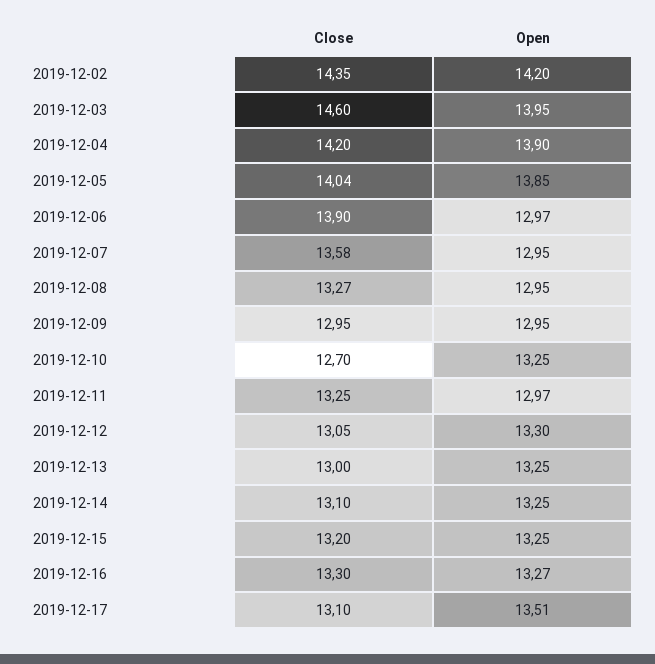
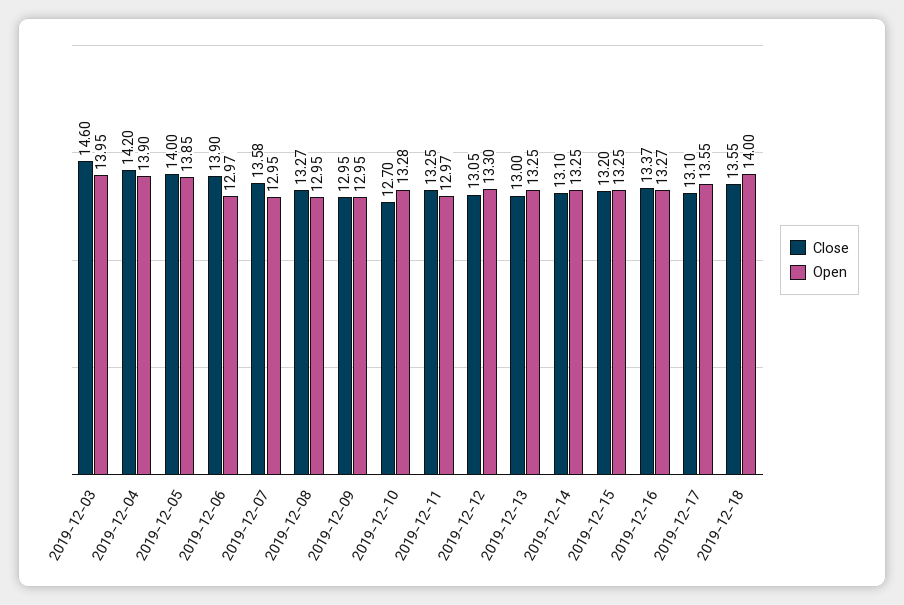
Close, 2019-12-02: 14.35 -> none
Open, 2019-12-02: 14.2 -> none
Close, 2019-12-05: 14.04 -> 14
Open, 2019-12-10: 13.25 -> 13.28
Close, 2019-12-16: 13.3 -> 13.37
Open, 2019-12-17: 13.51 -> 13.55
Close, 2019-12-18: none -> 13.55
Open, 2019-12-18: none -> 14

